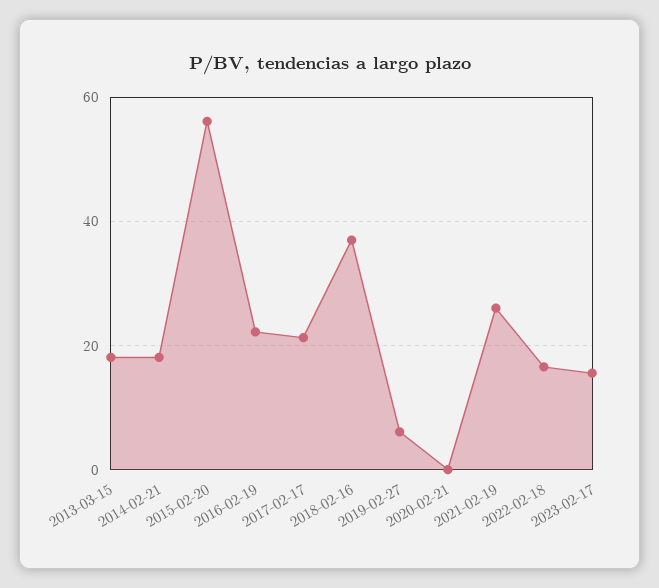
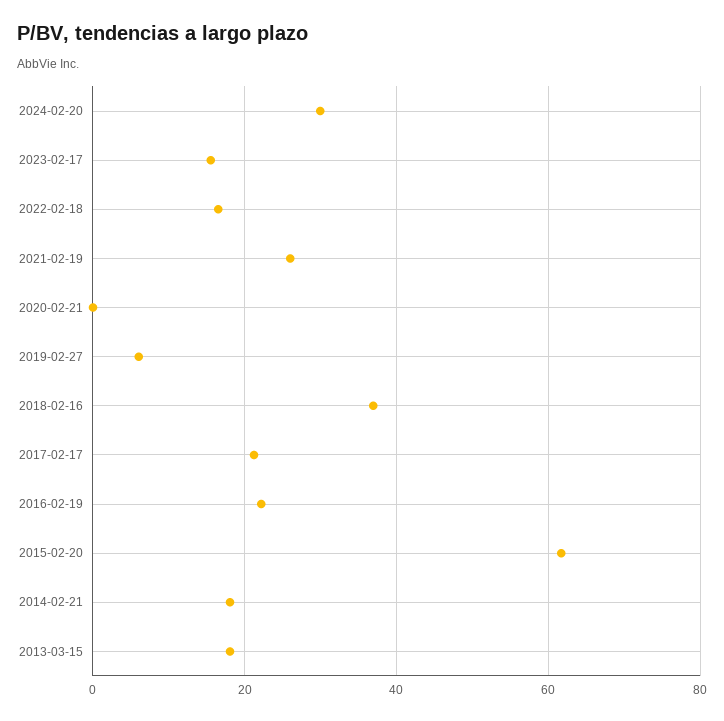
2015-02-20: 56 -> 62
2024-02-20: none -> 30

